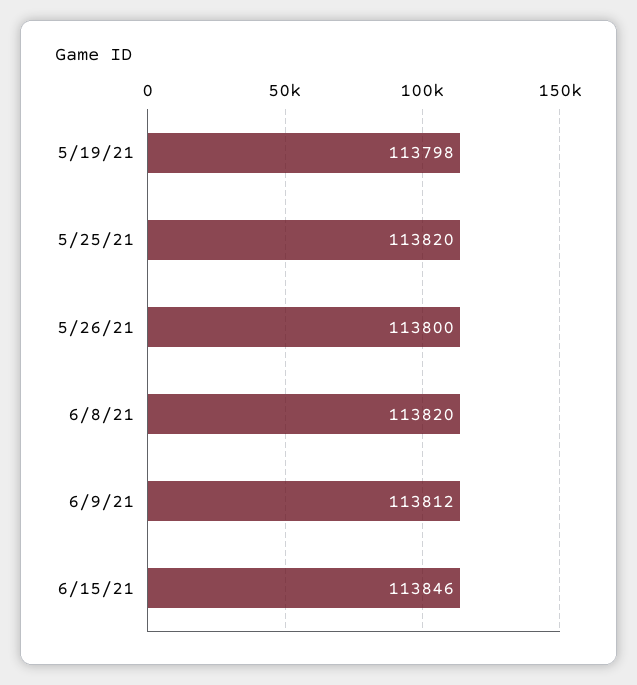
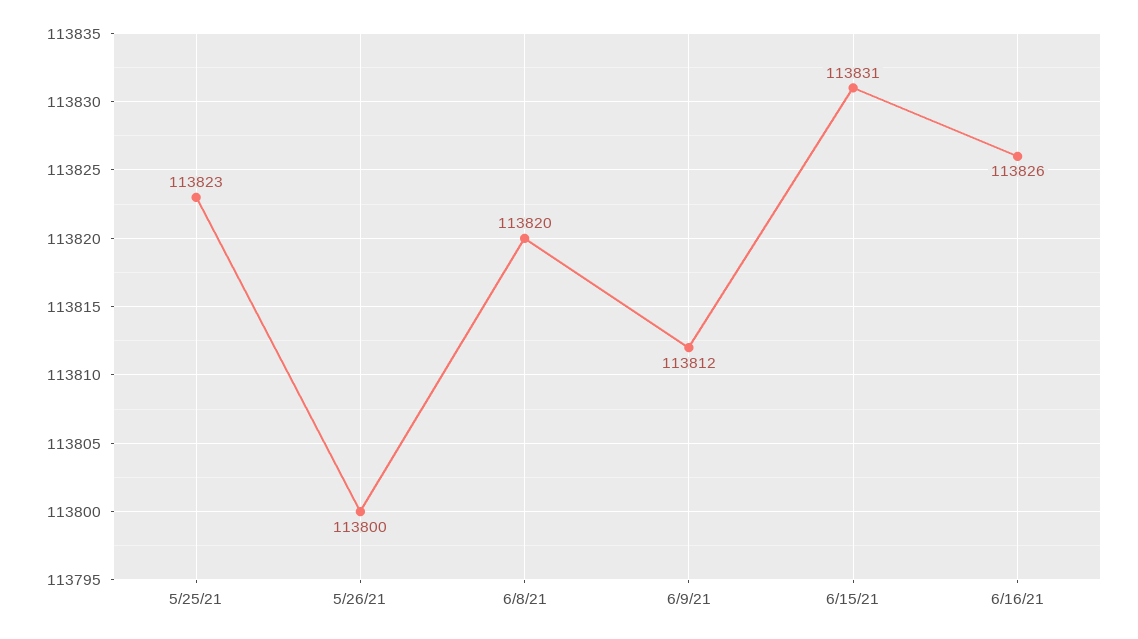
5/19/21: 113798 -> none
5/25/21: 113820 -> 113823
6/15/21: 113846 -> 113831
6/16/21: none -> 113826

